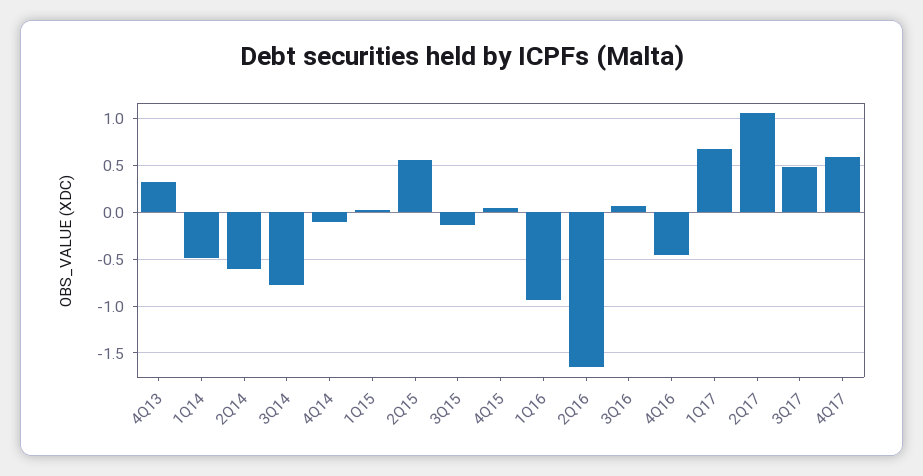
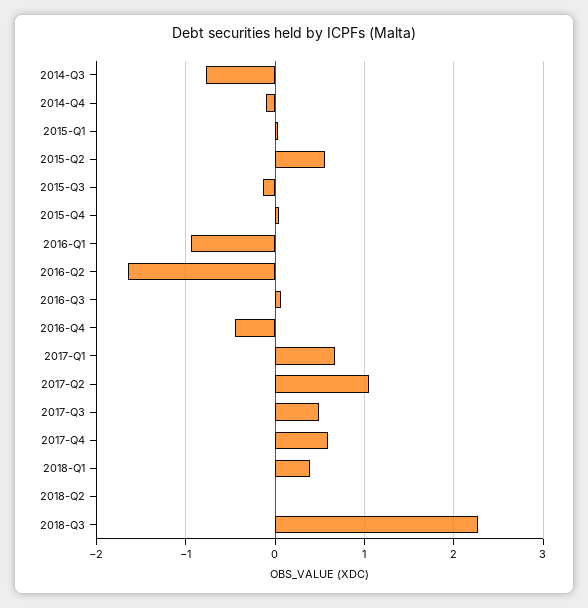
4Q13: 0.3 -> none
1Q14: -0.5 -> none
2Q14: -0.6 -> none
2018-Q1: none -> 0.4
2018-Q2: none -> 0
2018-Q3: none -> 2.3

